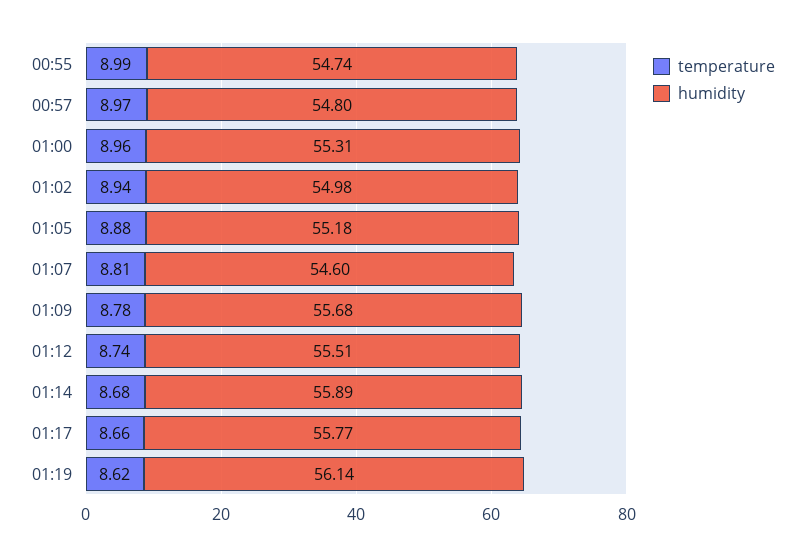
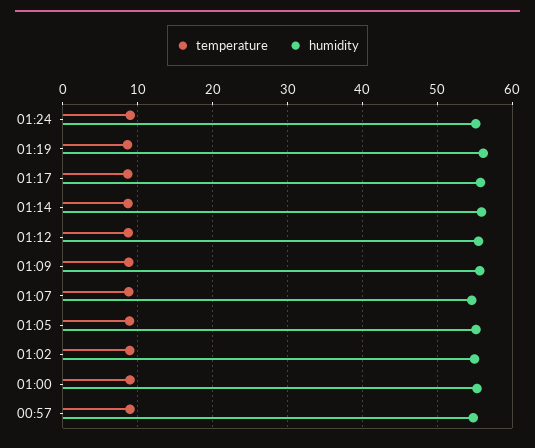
temperature, 00:55: 8.99 -> none
humidity, 00:55: 54.74 -> none
temperature, 01:24: none -> 9
humidity, 01:24: none -> 55

